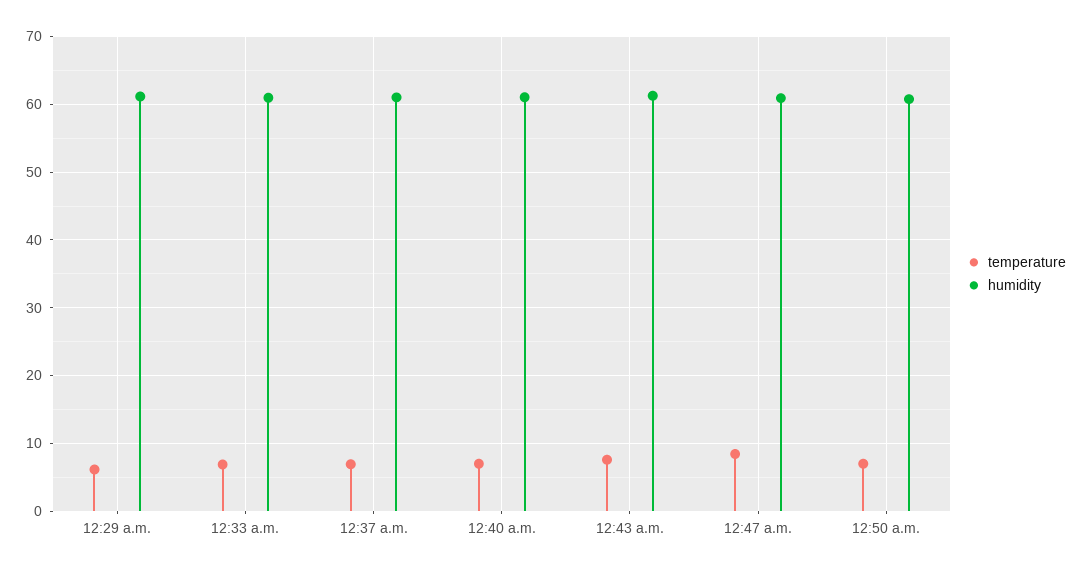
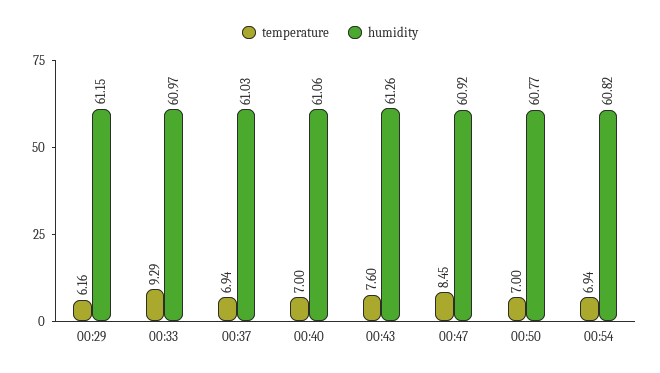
temperature, 12:33 a.m.: 7 -> 9.29
temperature, 00:54: none -> 6.94
humidity, 00:54: none -> 60.82

